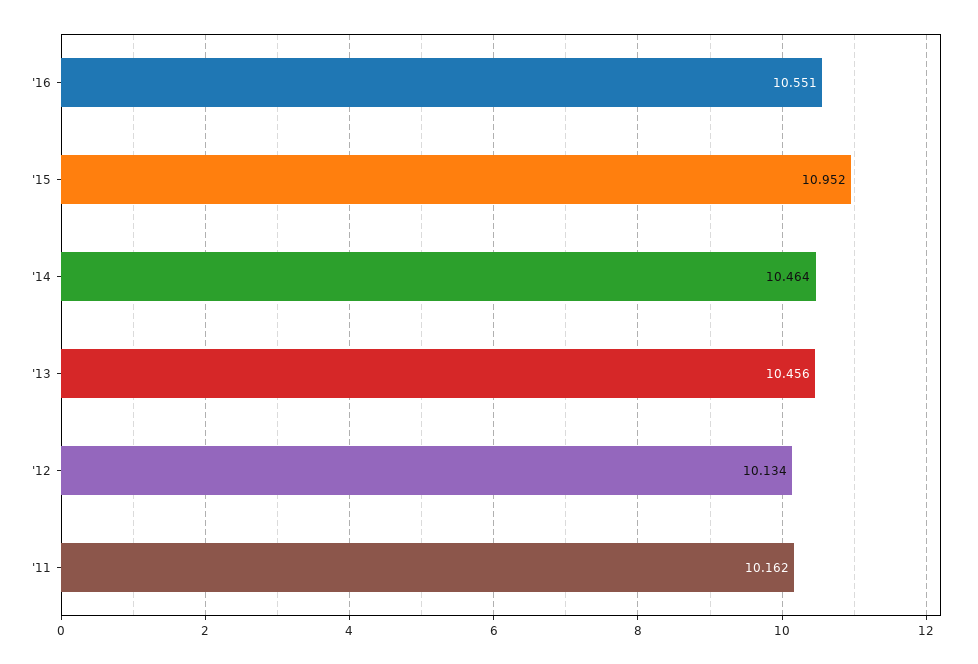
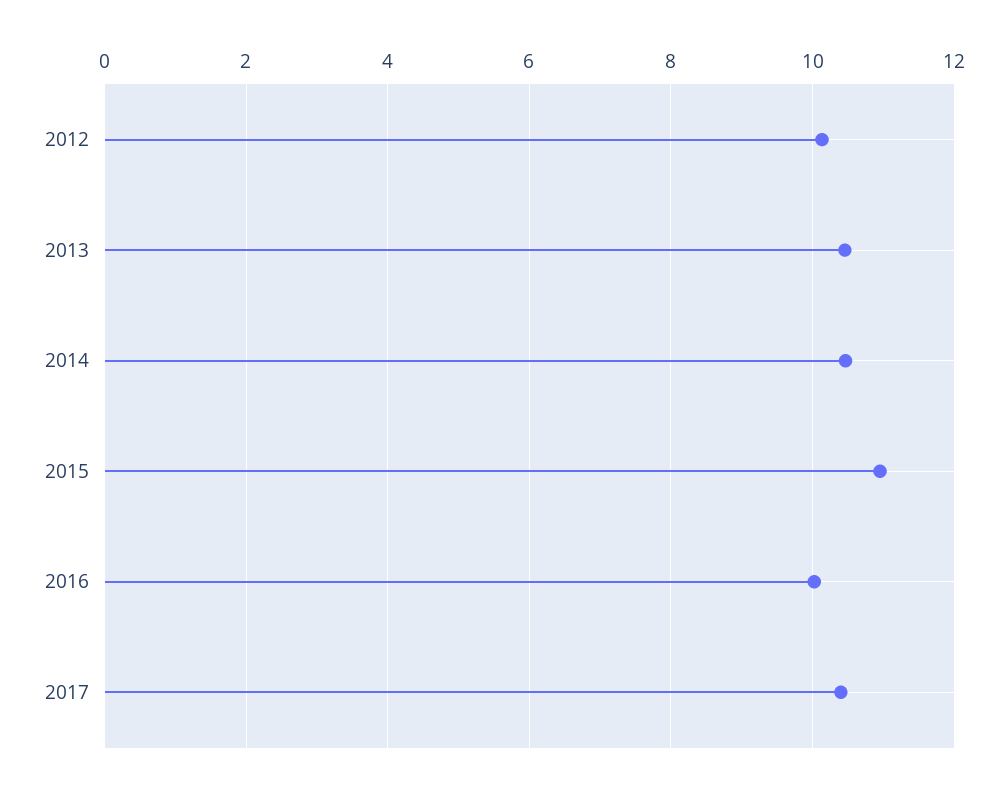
'16: 10.551 -> 10
'11: 10.162 -> none
2017: none -> 10.4

